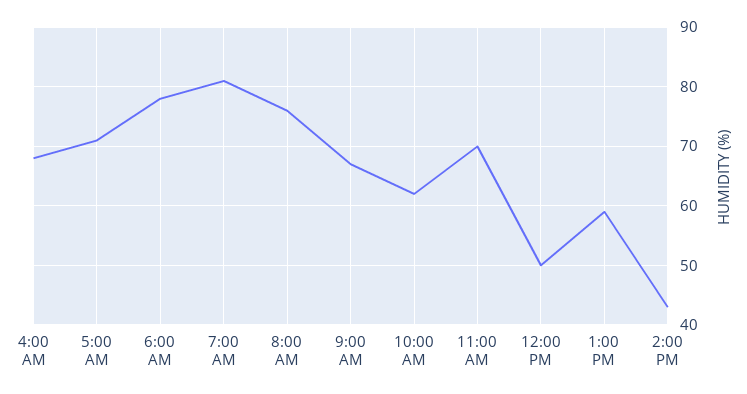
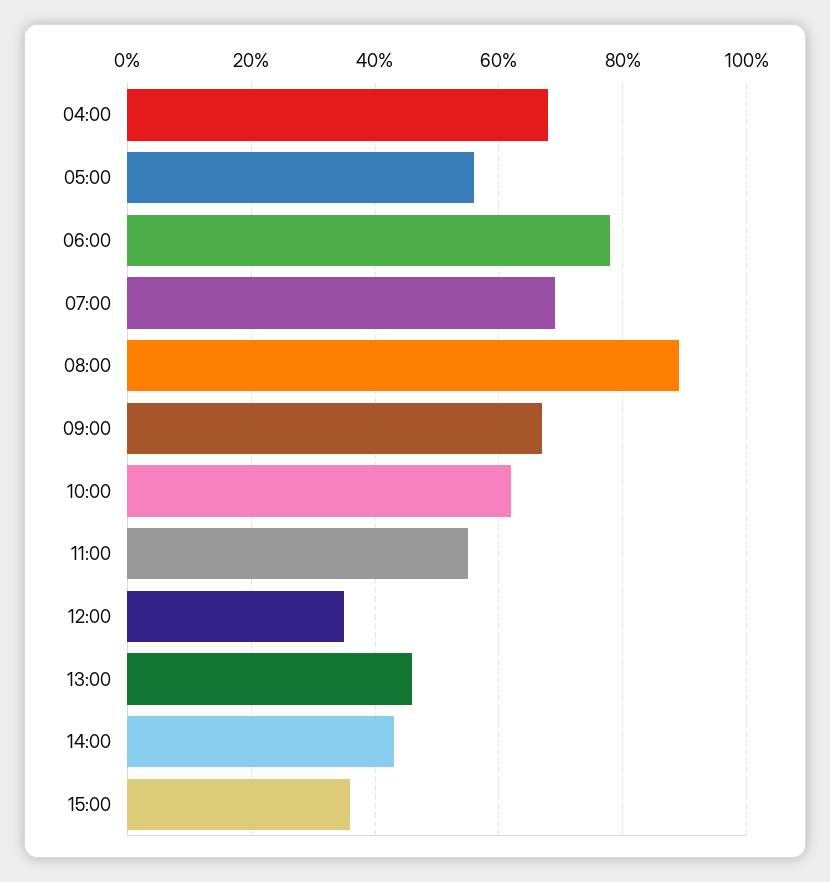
5:00 AM: 70 -> 55
7:00 AM: 80 -> 70
8:00 AM: 75 -> 90
11:00 AM: 70 -> 55
12:00 PM: 50 -> 35
1:00 PM: 60 -> 45
15:00: none -> 35

